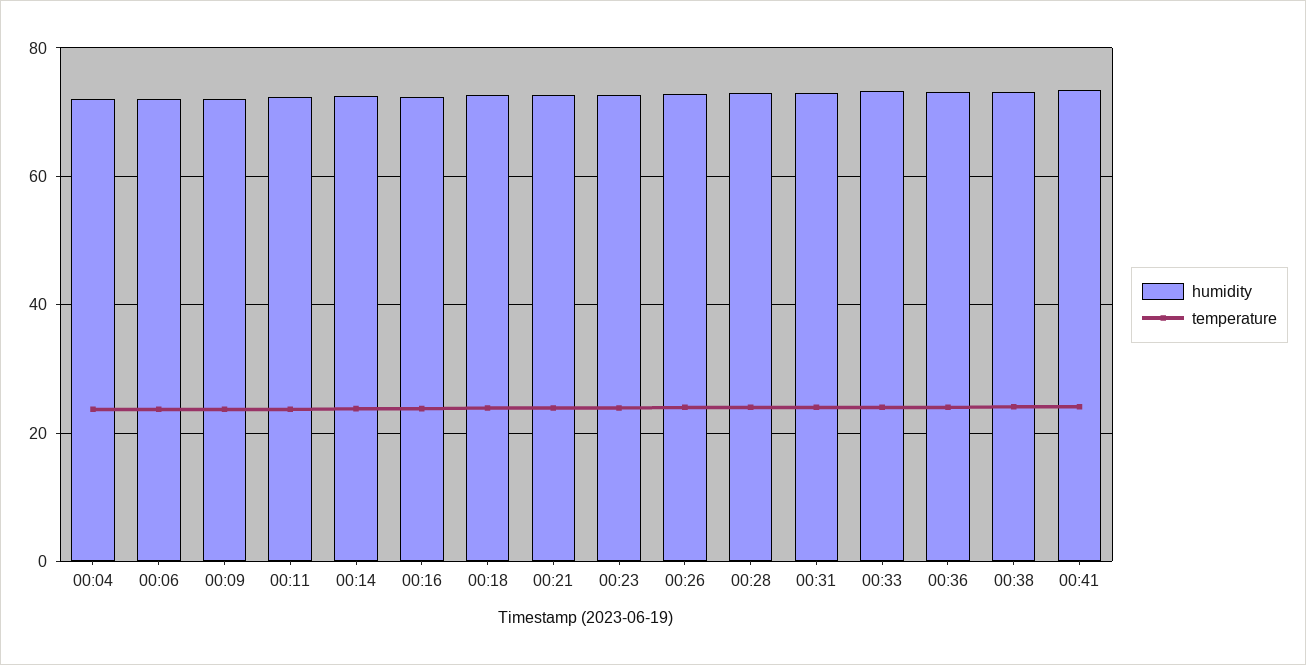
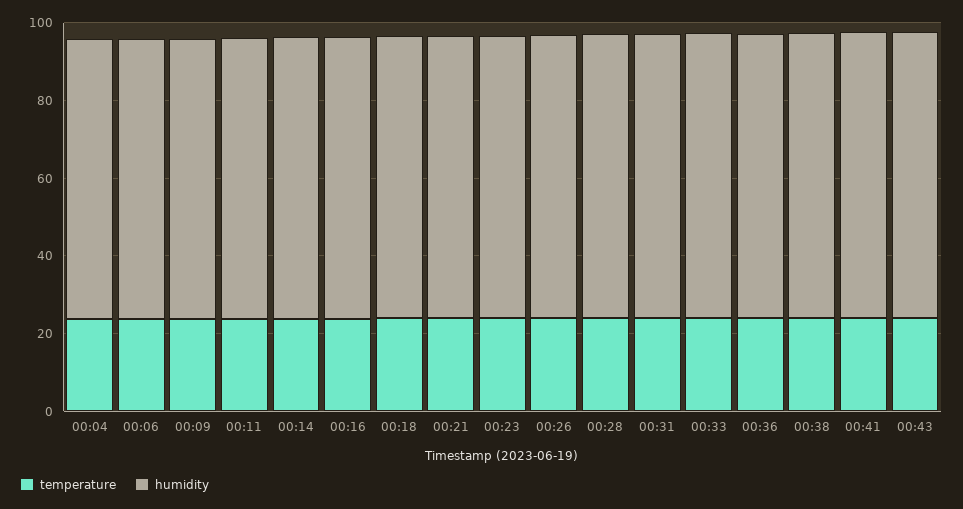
temperature, 00:43: none -> 25
humidity, 00:43: none -> 75

